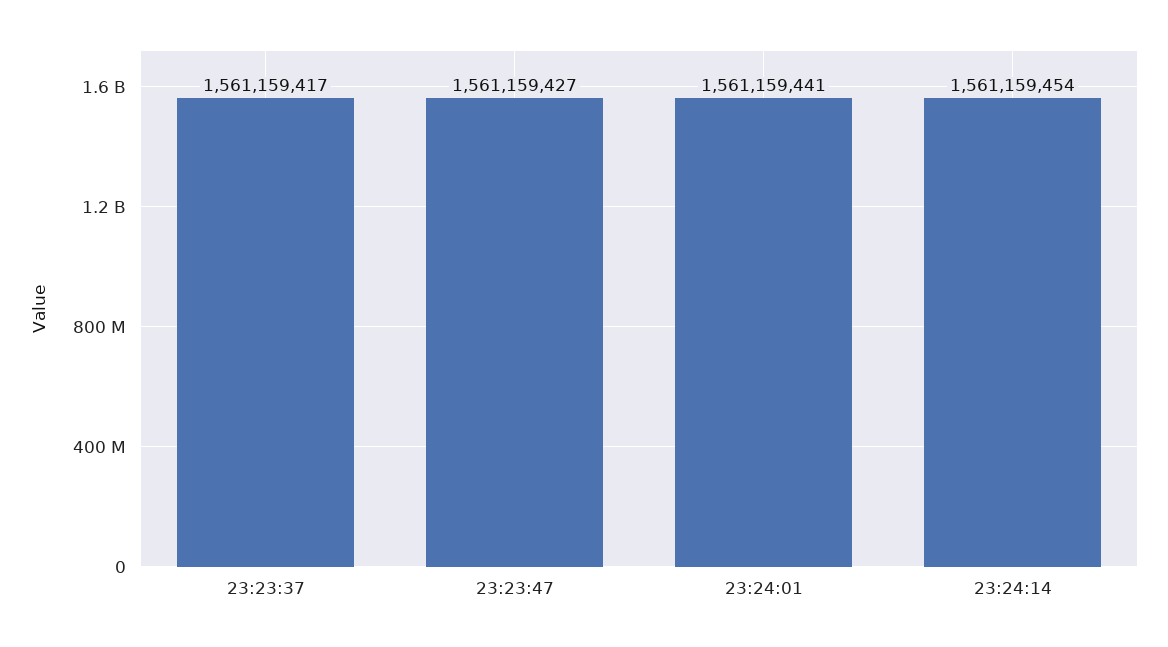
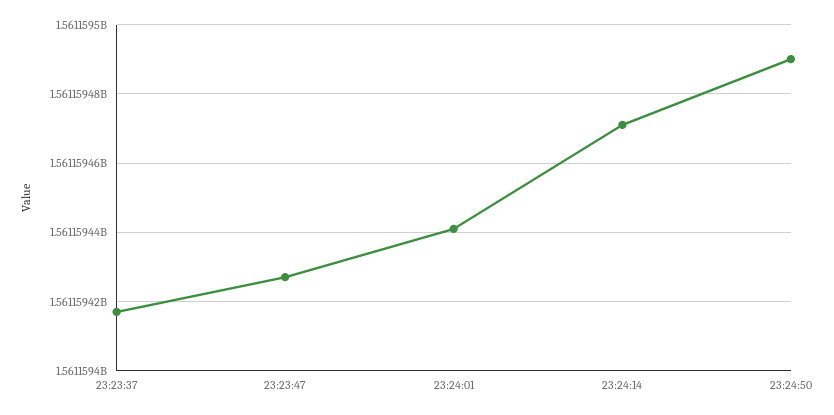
23:24:14: 1561159454 -> 1561159470
23:24:50: none -> 1561159490

